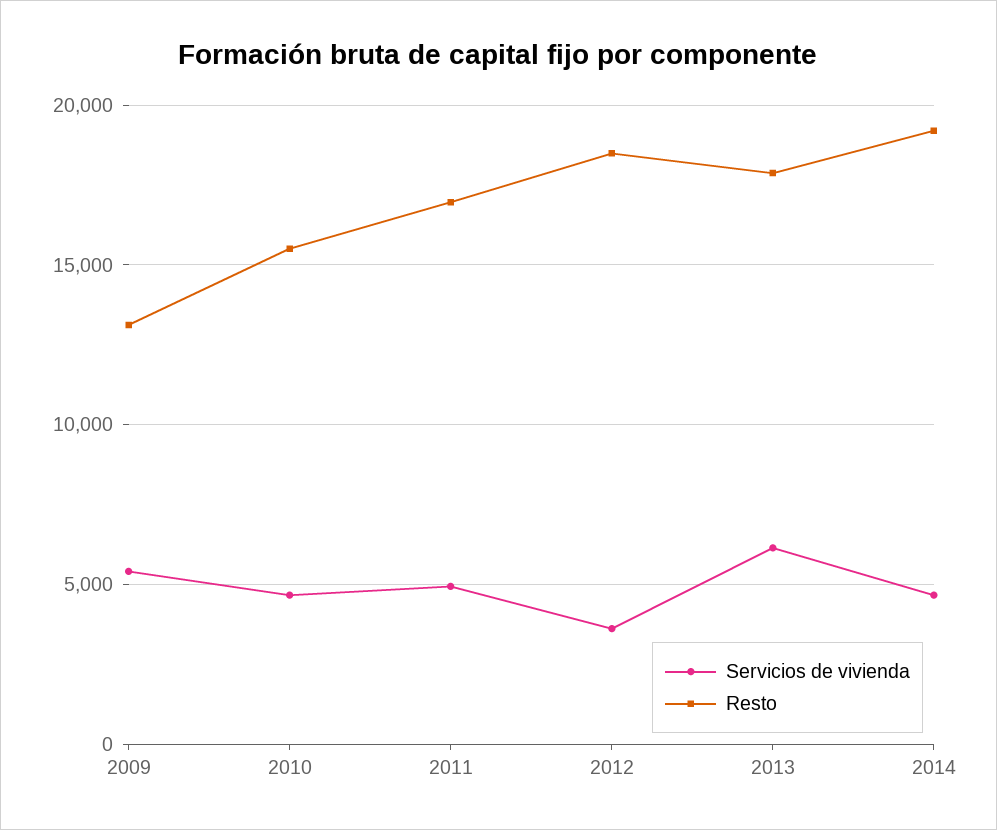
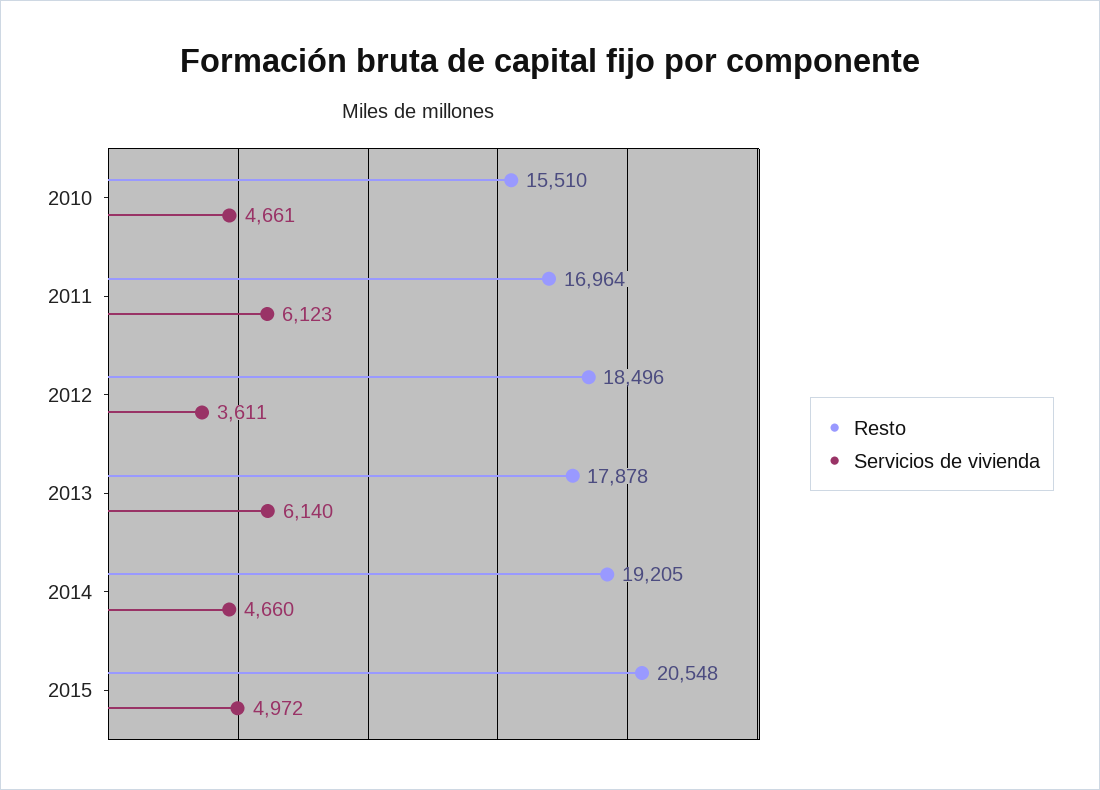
Servicios de vivienda, 2009: 5500 -> none
Resto, 2009: 13000 -> none
Servicios de vivienda, 2011: 5000 -> 6123
Resto, 2015: none -> 20548
Servicios de vivienda, 2015: none -> 4972

